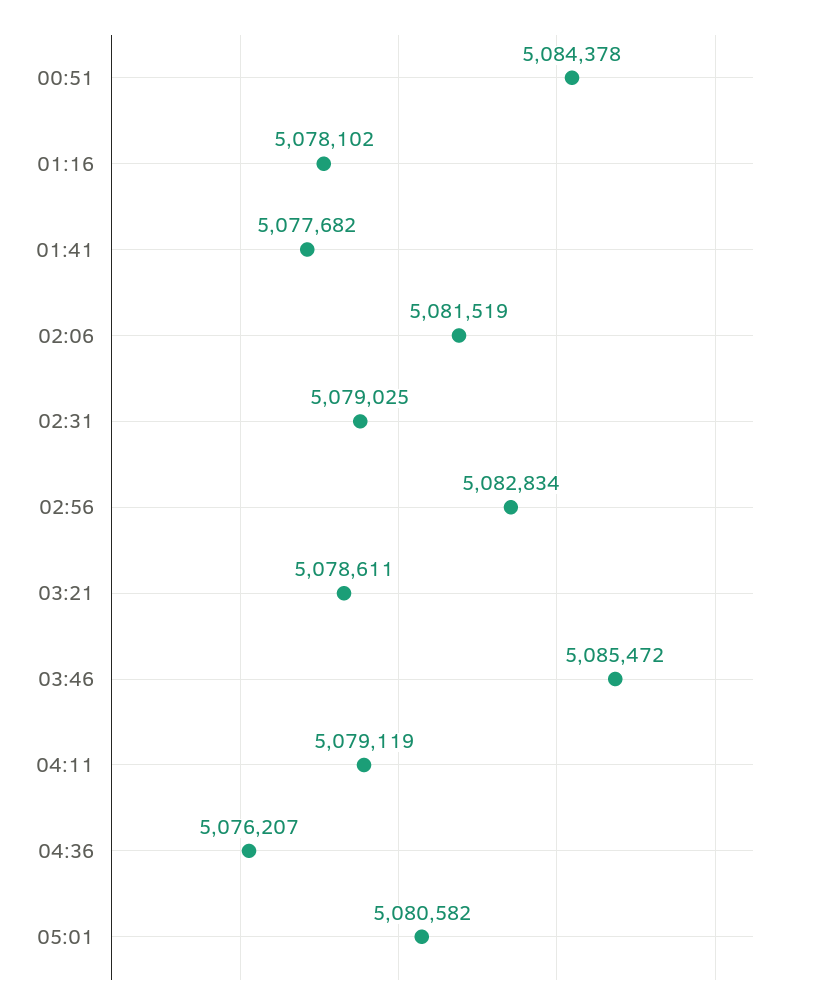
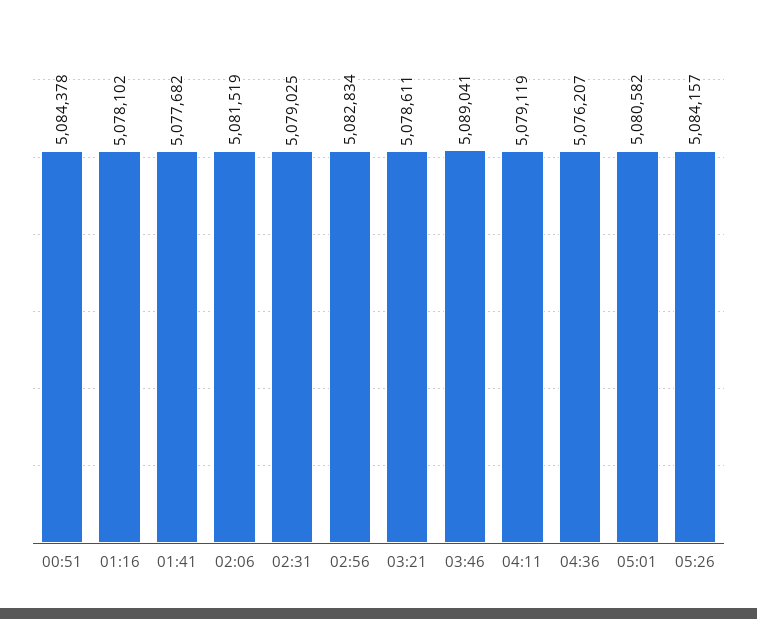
03:46: 5085472 -> 5089041
05:26: none -> 5084157

